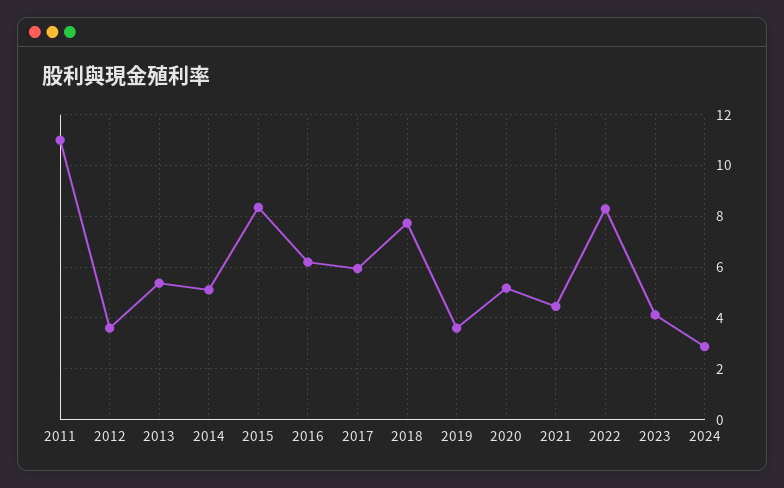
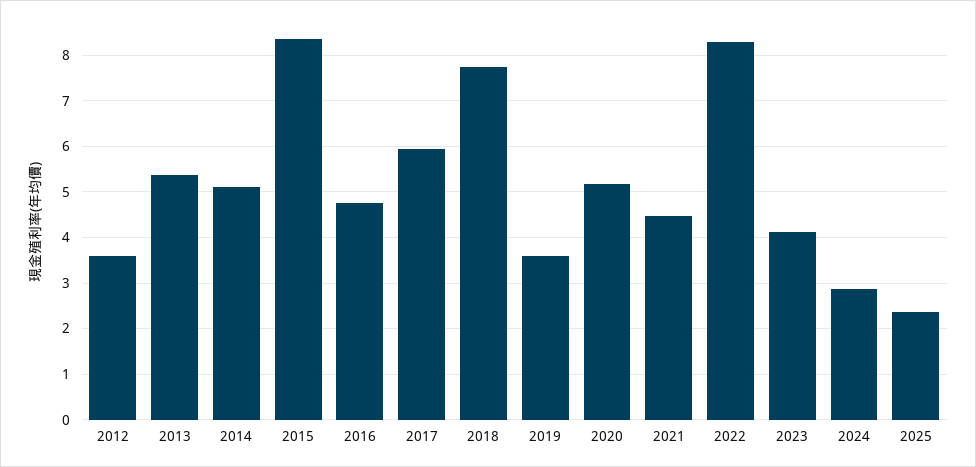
2011: 11 -> none
2016: 6.25 -> 4.8
2025: none -> 2.4

